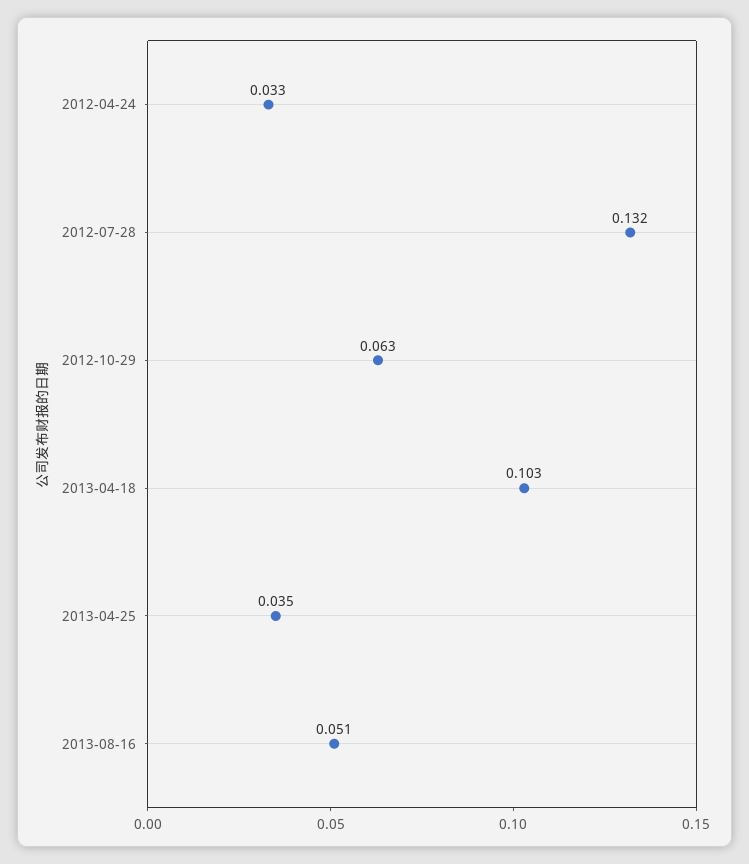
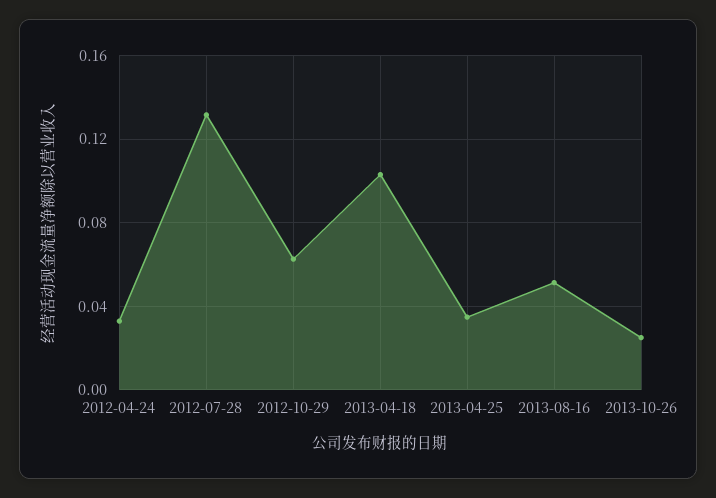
2013-10-26: none -> 0.025

